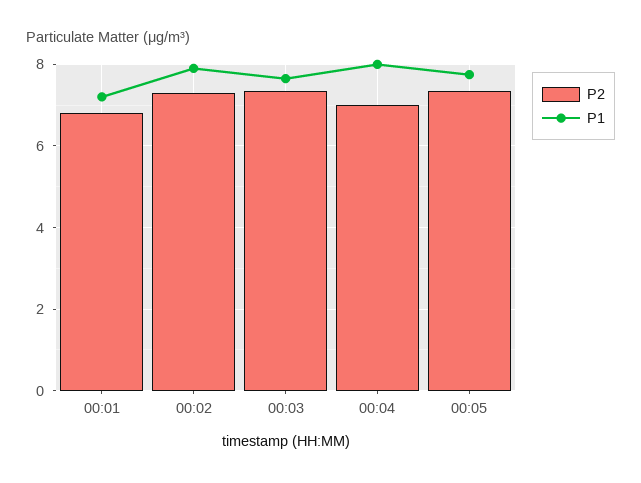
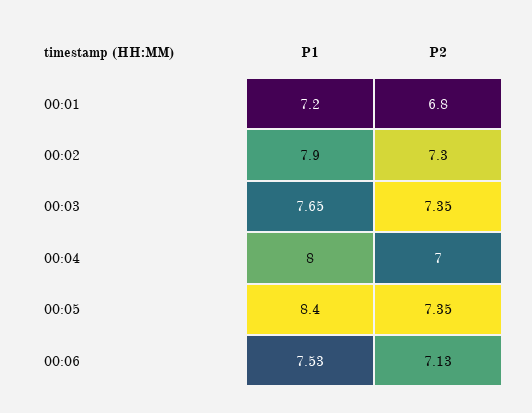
P1, 00:05: 7.8 -> 8.4
P1, 00:06: none -> 7.53
P2, 00:06: none -> 7.13

